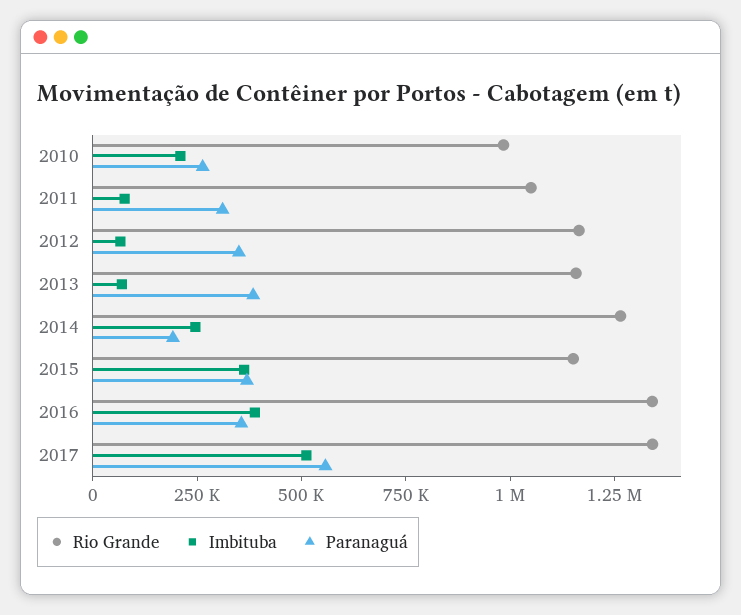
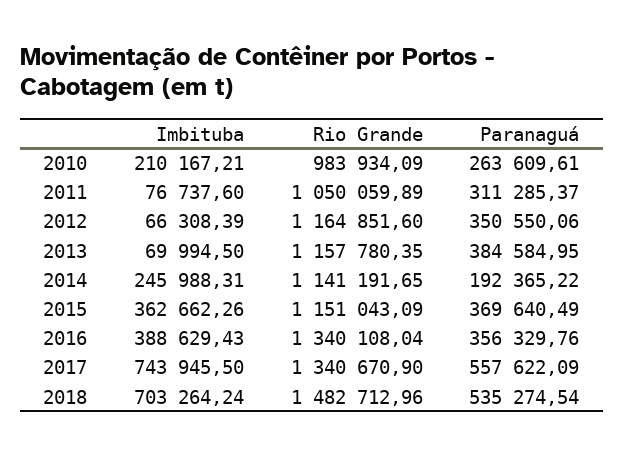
Rio Grande, 2014: 1250000 -> 1141191.65
Imbituba, 2017: 500000 -> 743945.5
Imbituba, 2018: none -> 703264.24
Rio Grande, 2018: none -> 1482712.96
Paranaguá, 2018: none -> 535274.54

